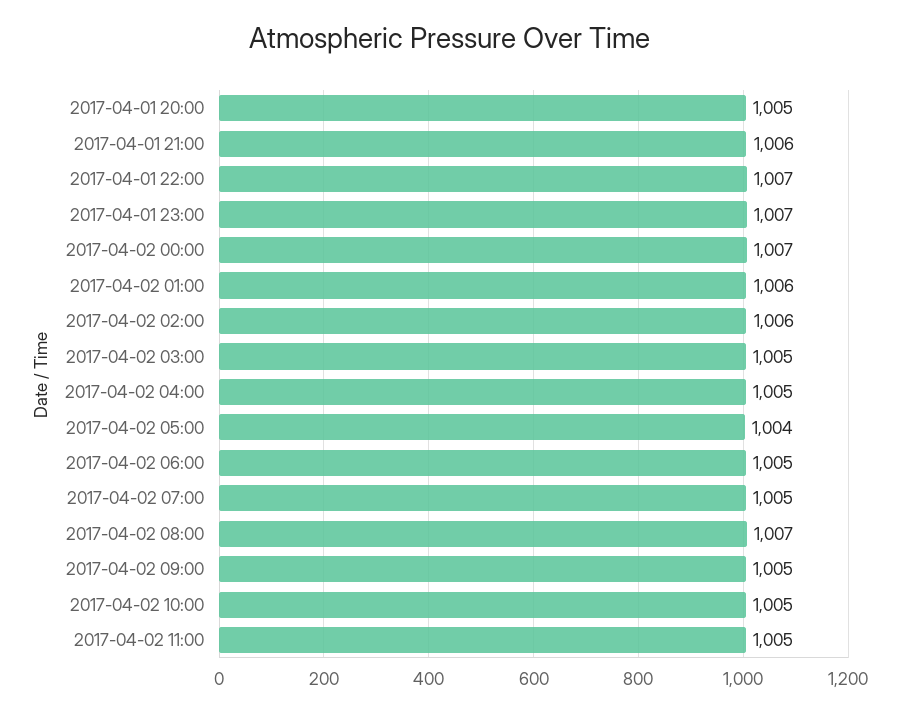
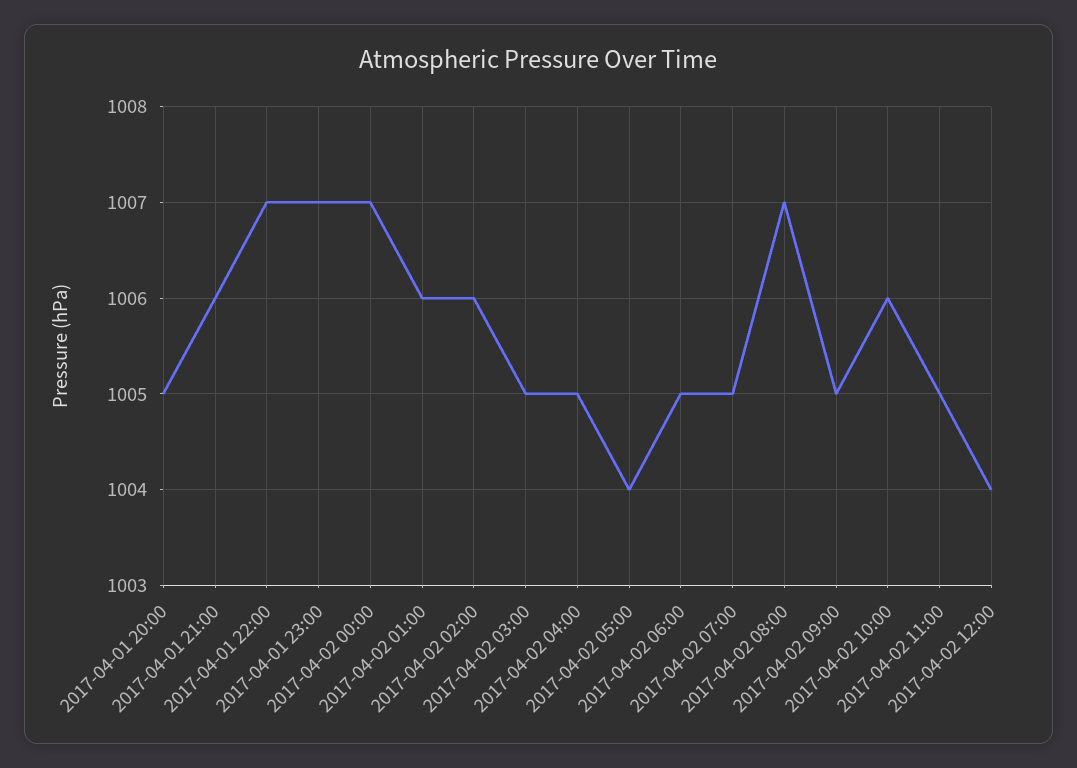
2017-04-02 10:00: 1005 -> 1006
2017-04-02 12:00: none -> 1004

